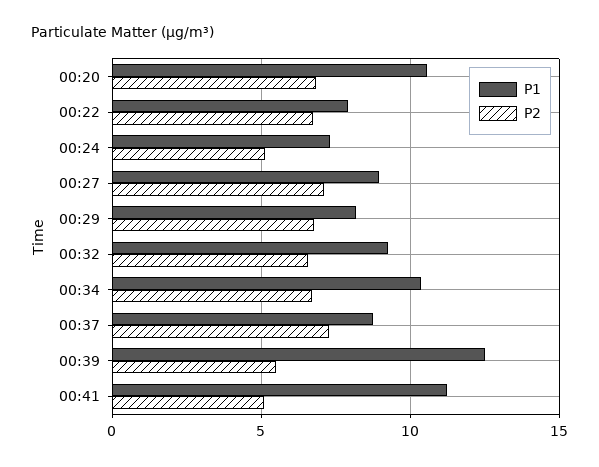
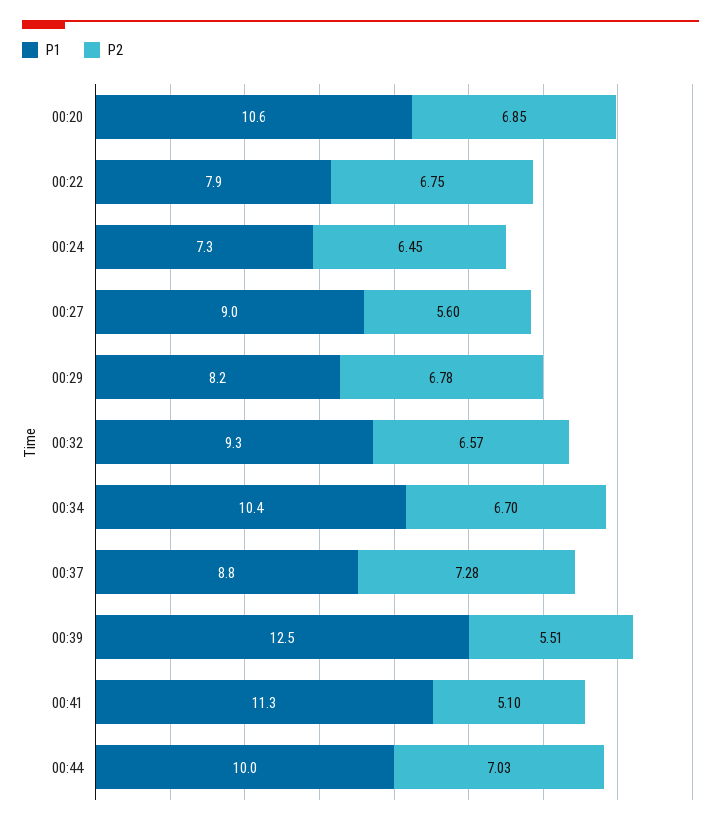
P2, 00:24: 5 -> 6.45
P2, 00:27: 7 -> 5.6
P1, 00:44: none -> 10
P2, 00:44: none -> 7.03

